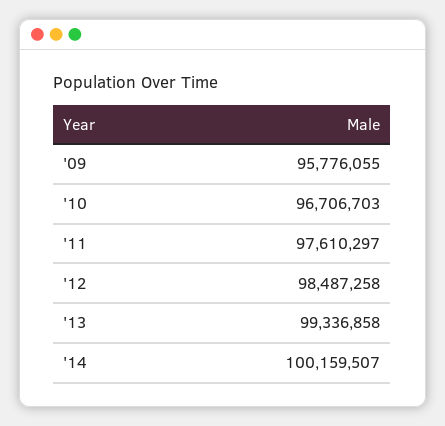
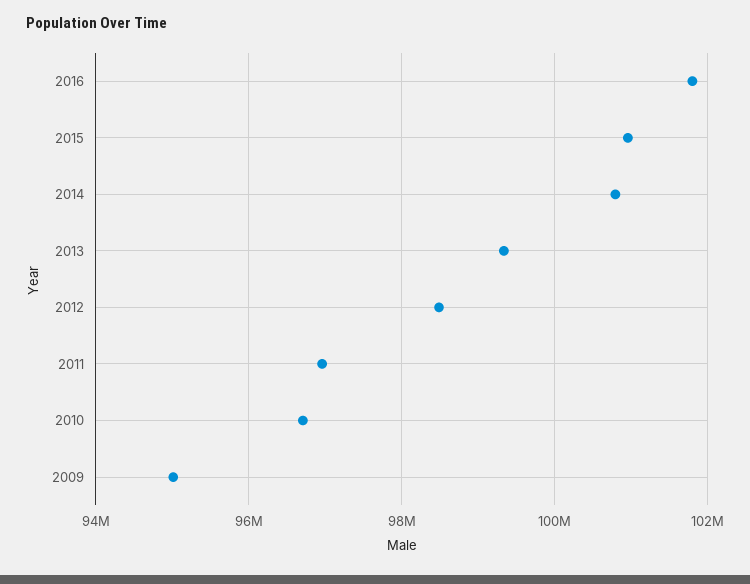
'09: 95776055 -> 95000000
'11: 97610297 -> 97000000
'14: 100159507 -> 100800000
2016: none -> 101800000
2015: none -> 101000000

